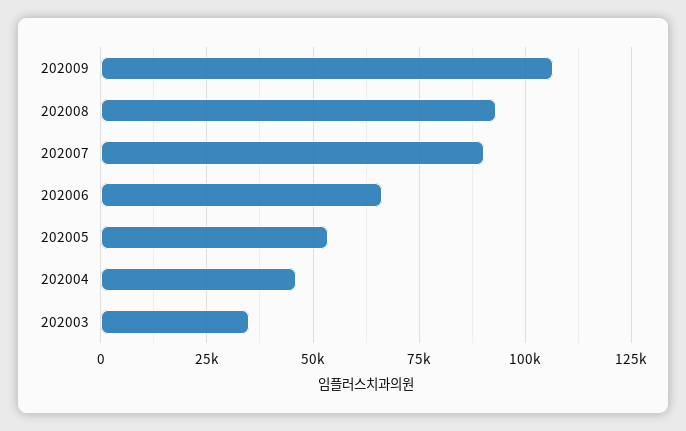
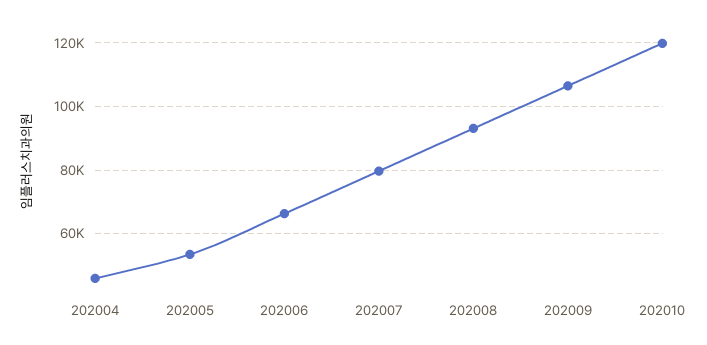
202007: 90000 -> 80000
202003: 35000 -> none
202010: none -> 120000

